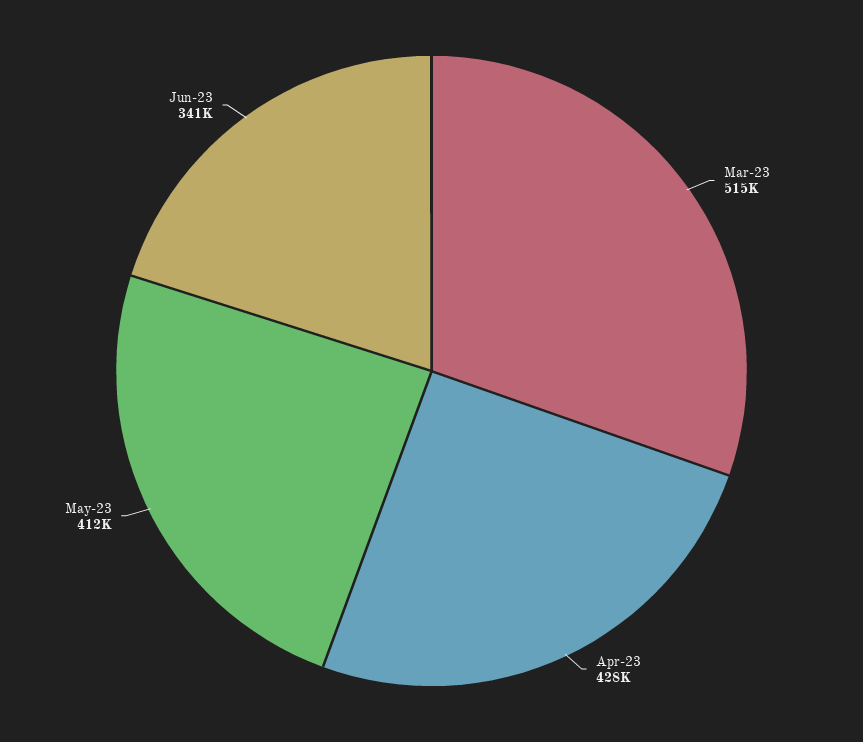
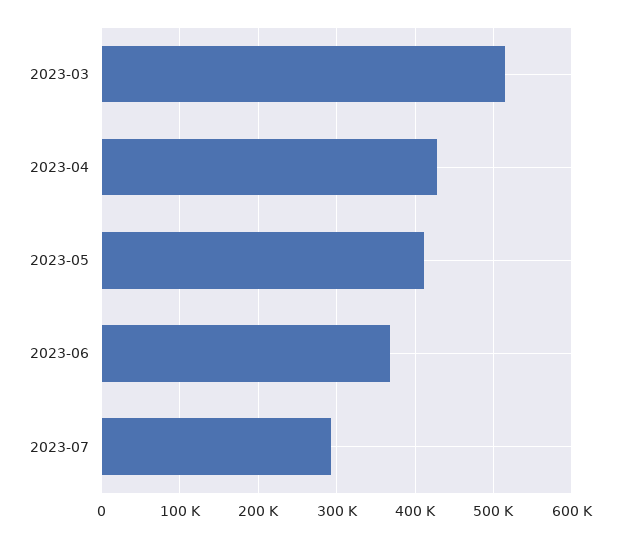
Jun-23: 341000 -> 370000
2023-07: none -> 290000

